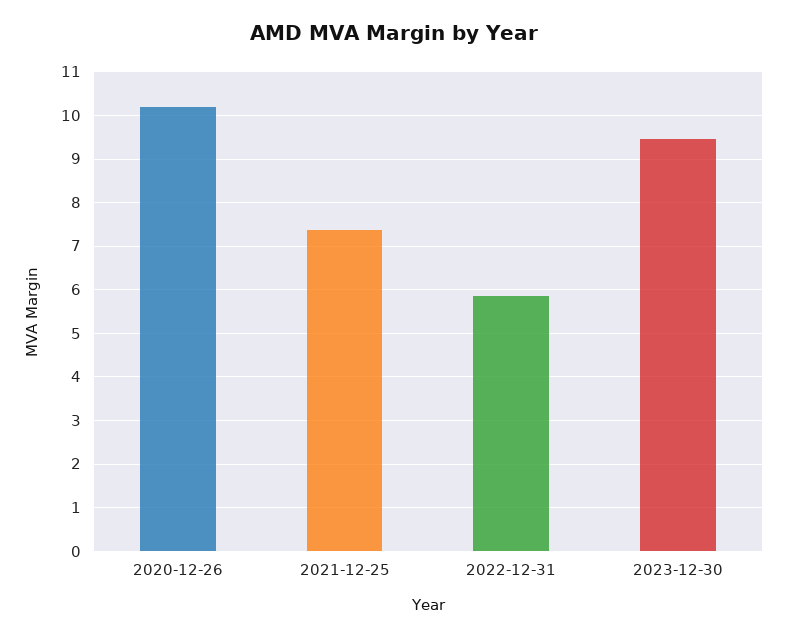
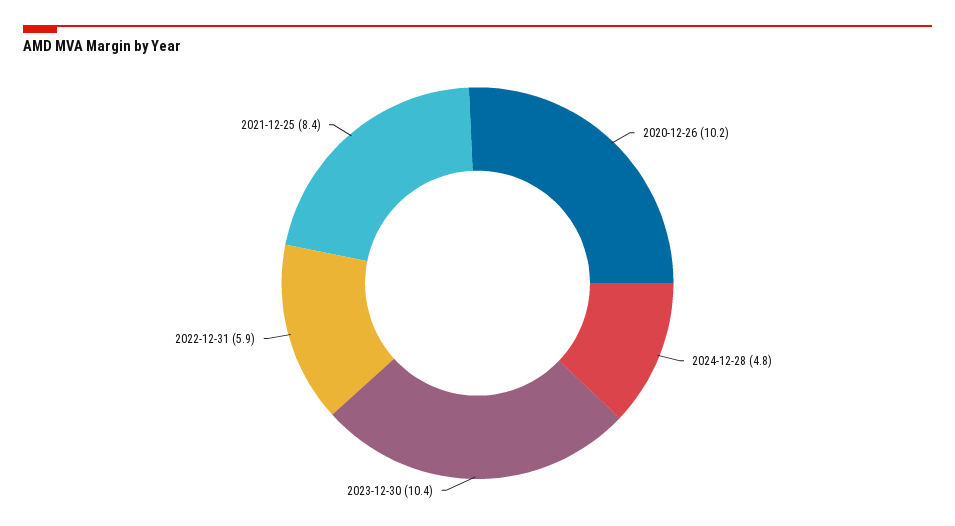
2021-12-25: 7.4 -> 8.4
2023-12-30: 9.4 -> 10.4
2024-12-28: none -> 4.8

